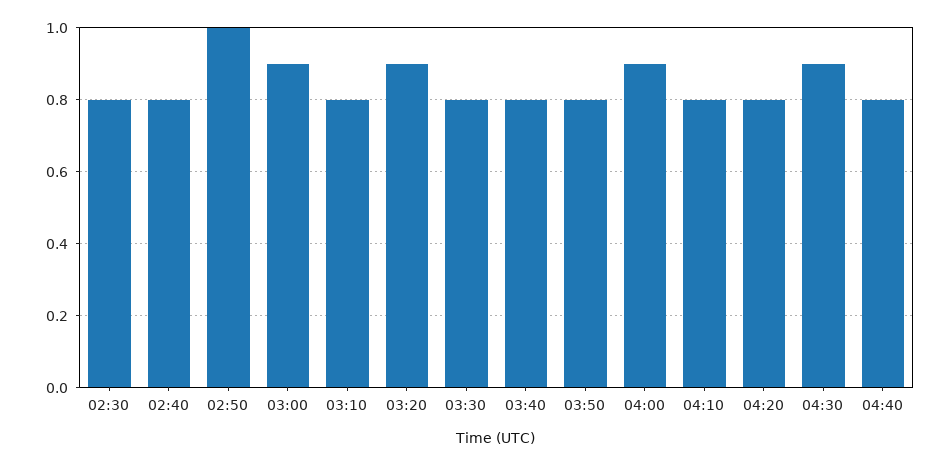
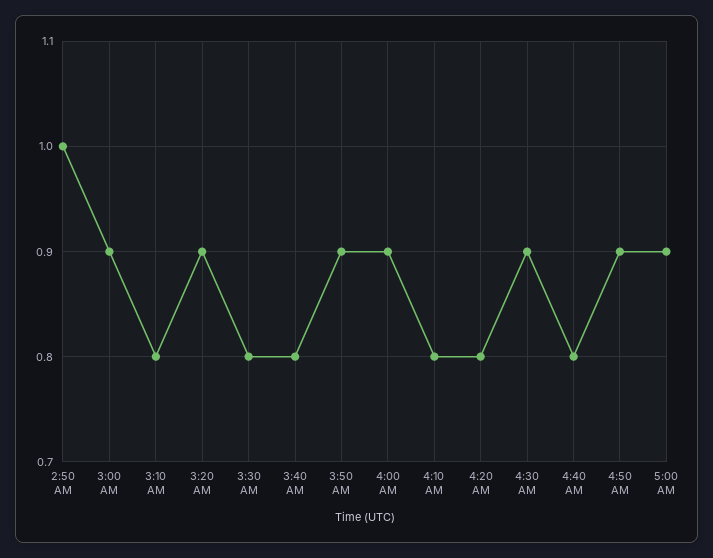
02:30: 0.8 -> none
02:40: 0.8 -> none
03:50: 0.8 -> 0.9
4:50 AM: none -> 0.9
5:00 AM: none -> 0.9

